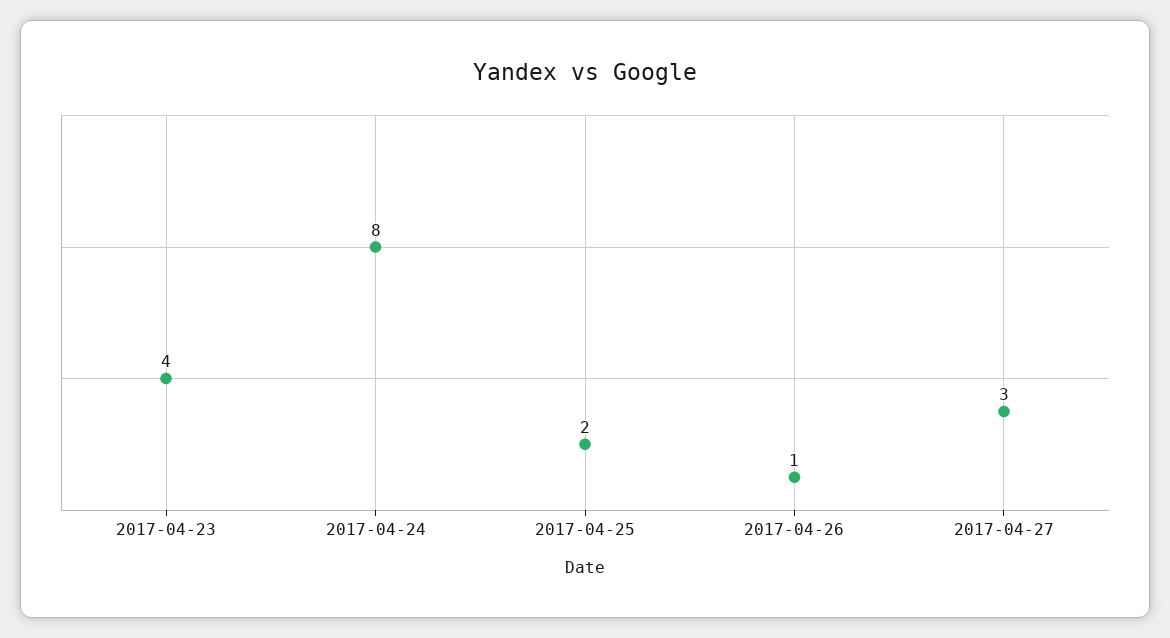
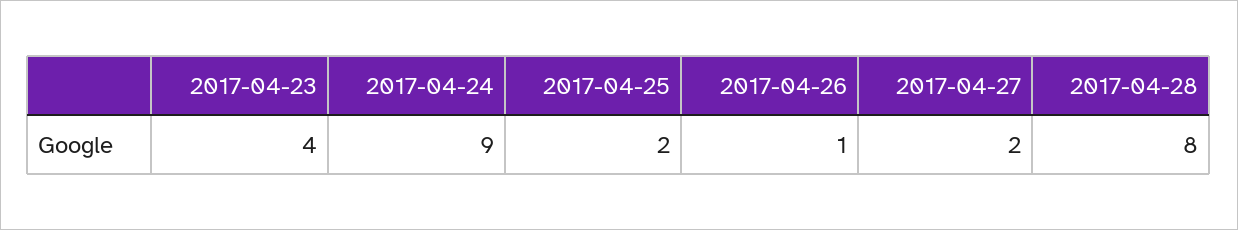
2017-04-24: 8 -> 9
2017-04-27: 3 -> 2
2017-04-28: none -> 8

